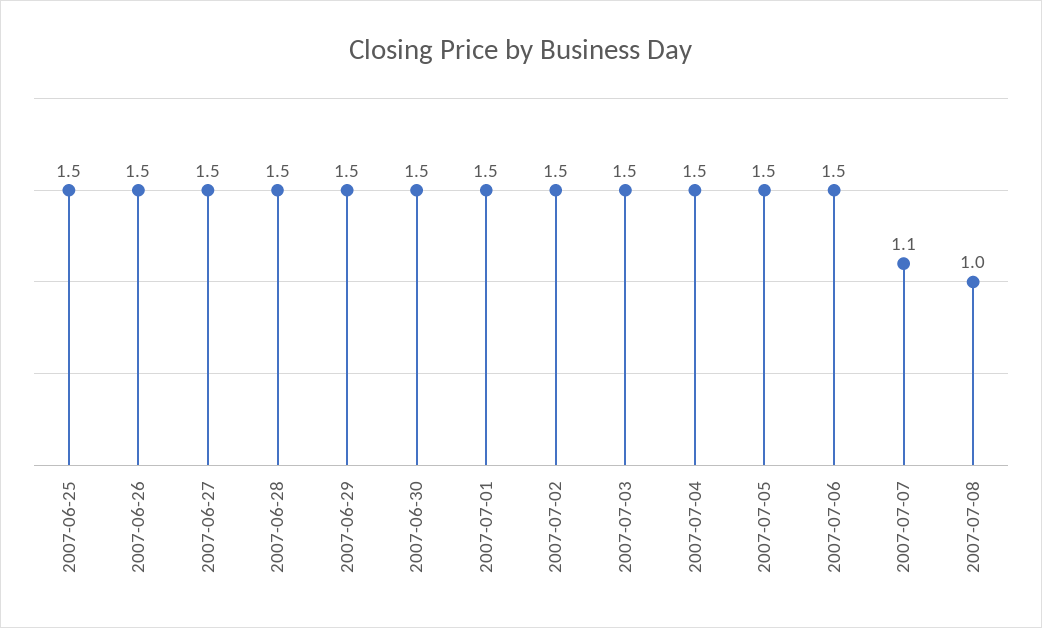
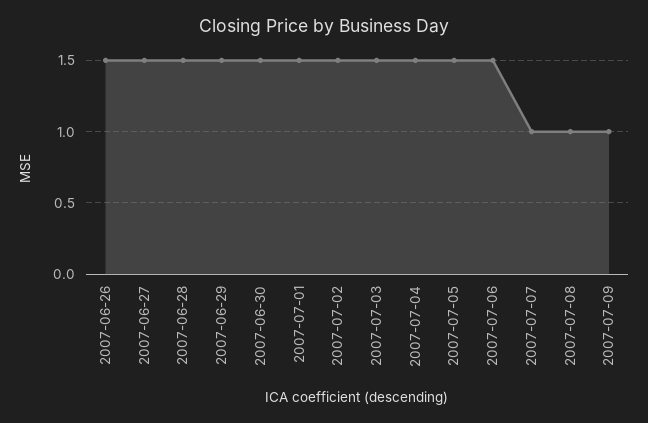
2007-06-25: 1.5 -> none
2007-07-07: 1.1 -> 1
2007-07-09: none -> 1

